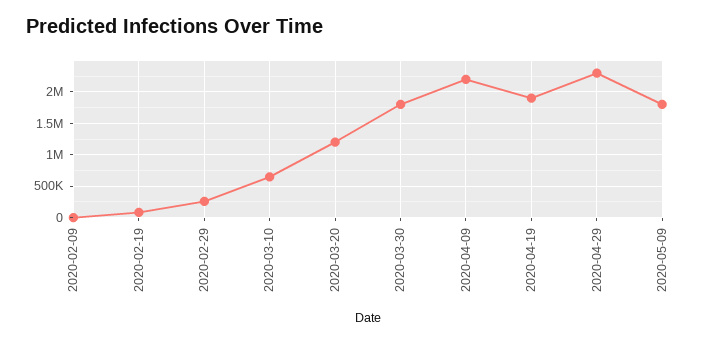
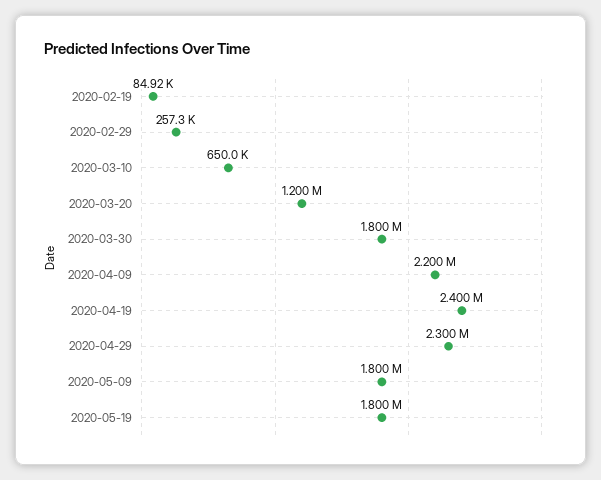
2020-02-09: 0 -> none
2020-04-19: 1900000 -> 2400000
2020-05-19: none -> 1800000

